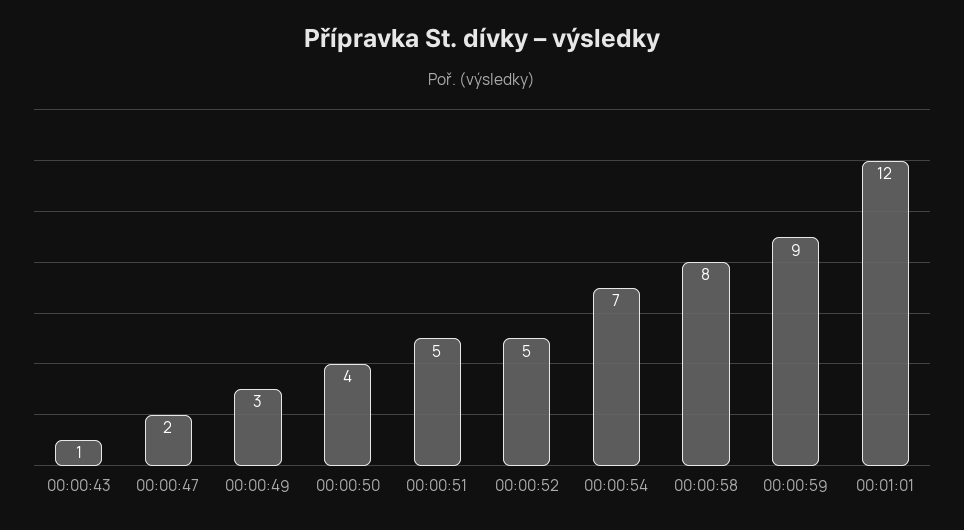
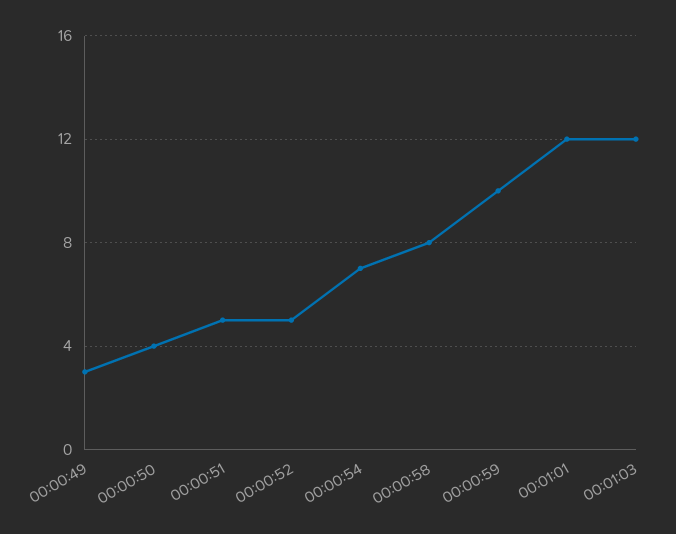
00:00:43: 1 -> none
00:00:47: 2 -> none
00:00:59: 9 -> 10
00:01:03: none -> 12

